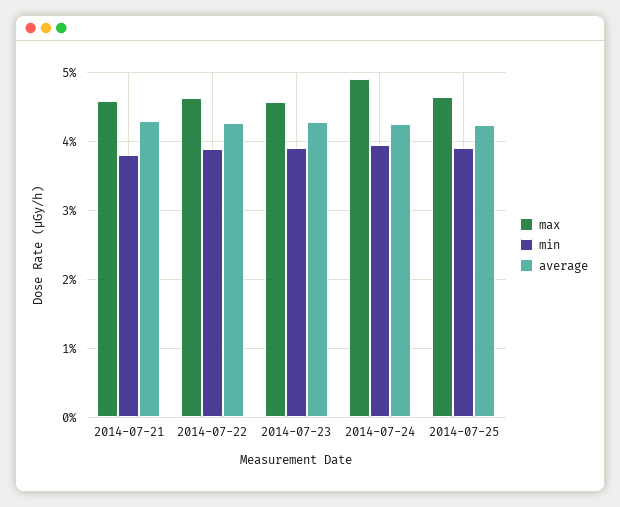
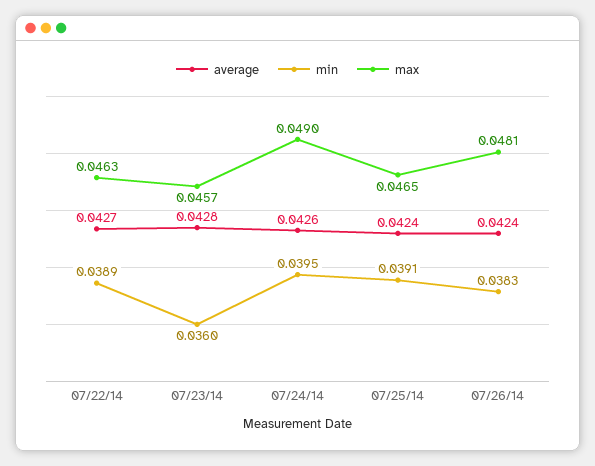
max, 2014-07-21: 0.046 -> none
min, 2014-07-21: 0.038 -> none
average, 2014-07-21: 0.043 -> none
min, 2014-07-23: 0.039 -> 0.036
average, 07/26/14: none -> 0.0424
min, 07/26/14: none -> 0.0383
max, 07/26/14: none -> 0.0481

